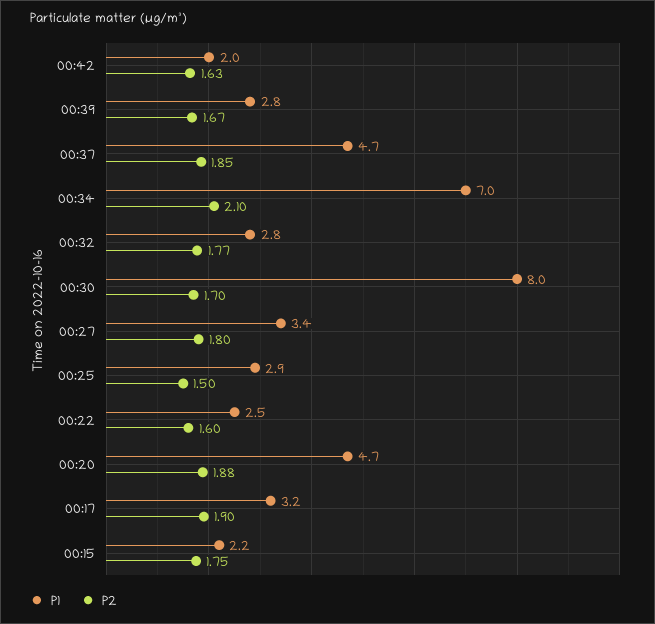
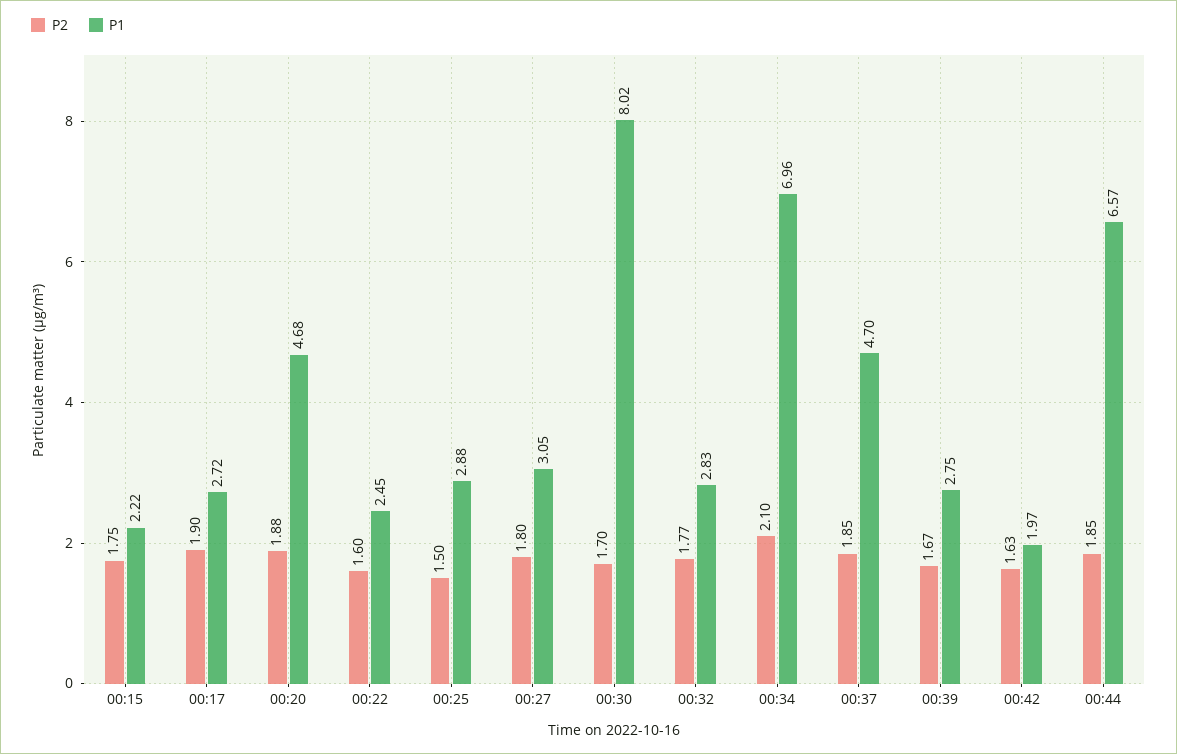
P1, 00:27: 3.4 -> 3.05
P1, 00:17: 3.2 -> 2.72
P2, 00:44: none -> 1.85
P1, 00:44: none -> 6.57

